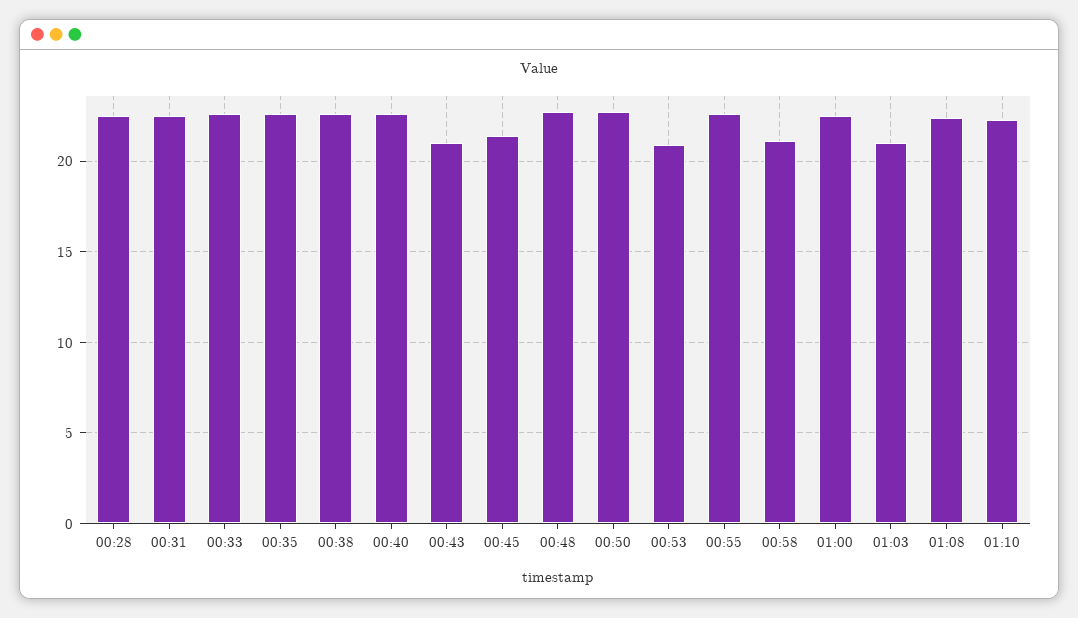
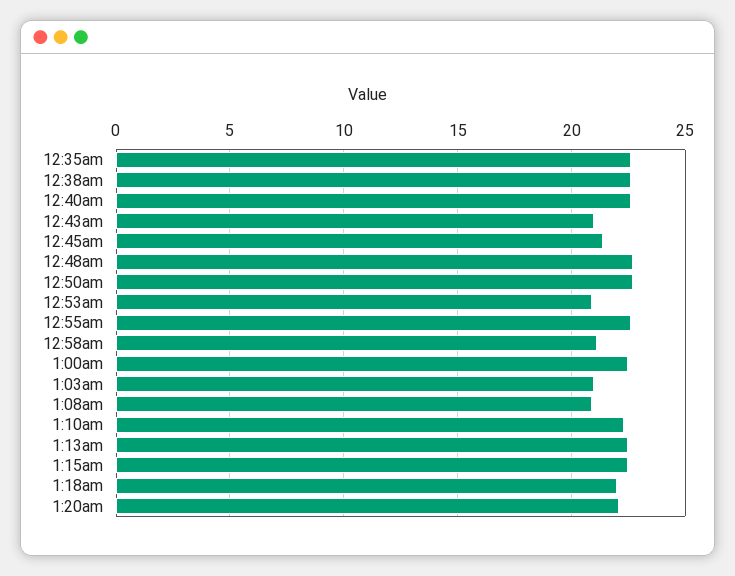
00:28: 22.5 -> none
00:31: 22.5 -> none
00:33: 22.5 -> none
01:08: 22.5 -> 21
1:13am: none -> 22.5
1:15am: none -> 22.5
1:18am: none -> 22
1:20am: none -> 22

